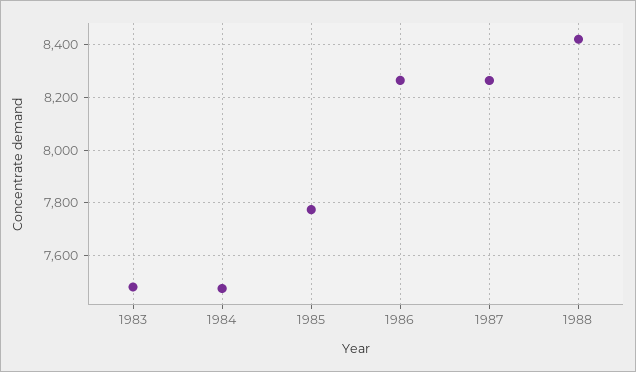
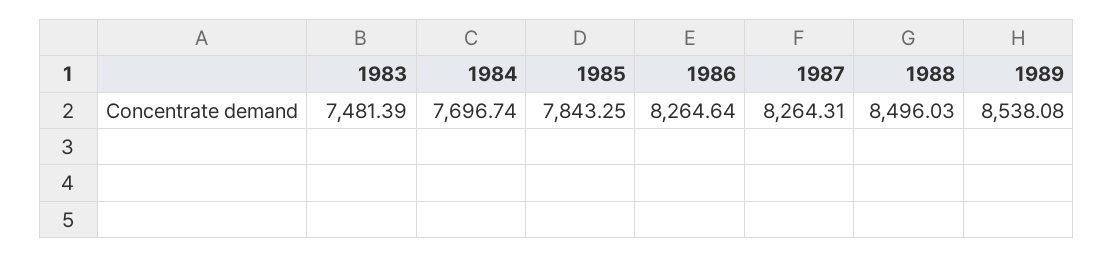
1984: 7475 -> 7696.74
1985: 7775 -> 7843.25
1988: 8425 -> 8496.03
1989: none -> 8538.08

